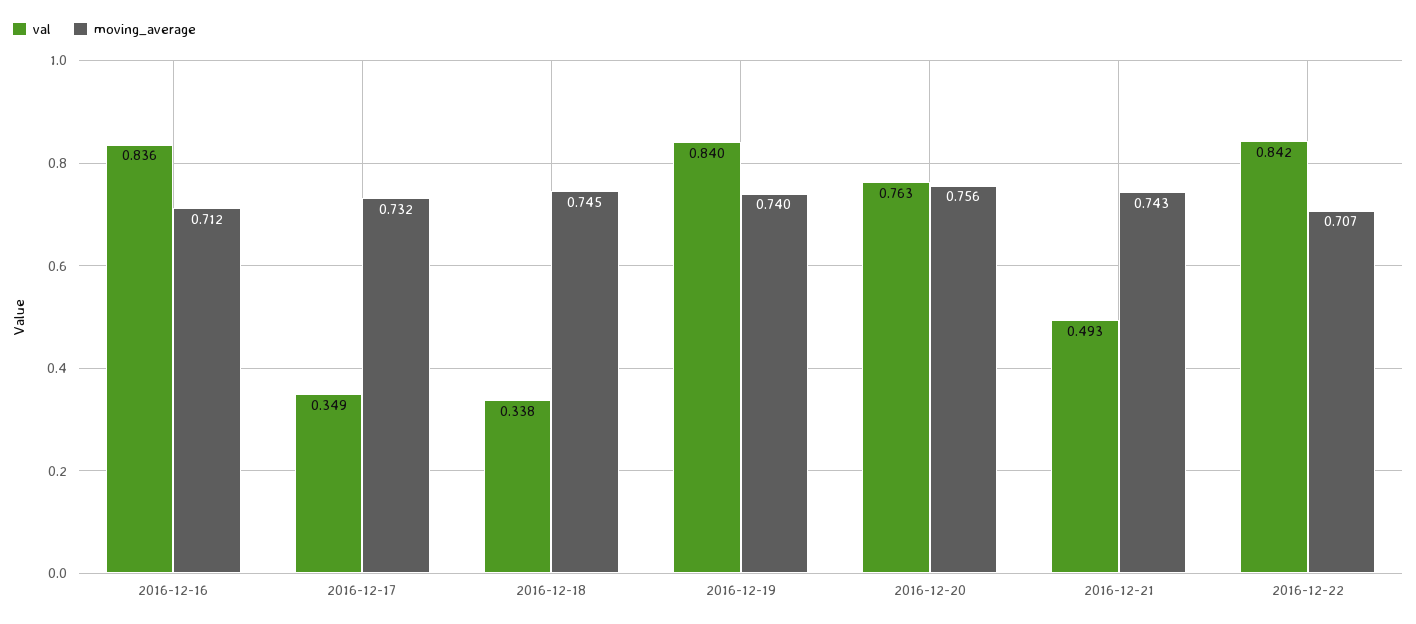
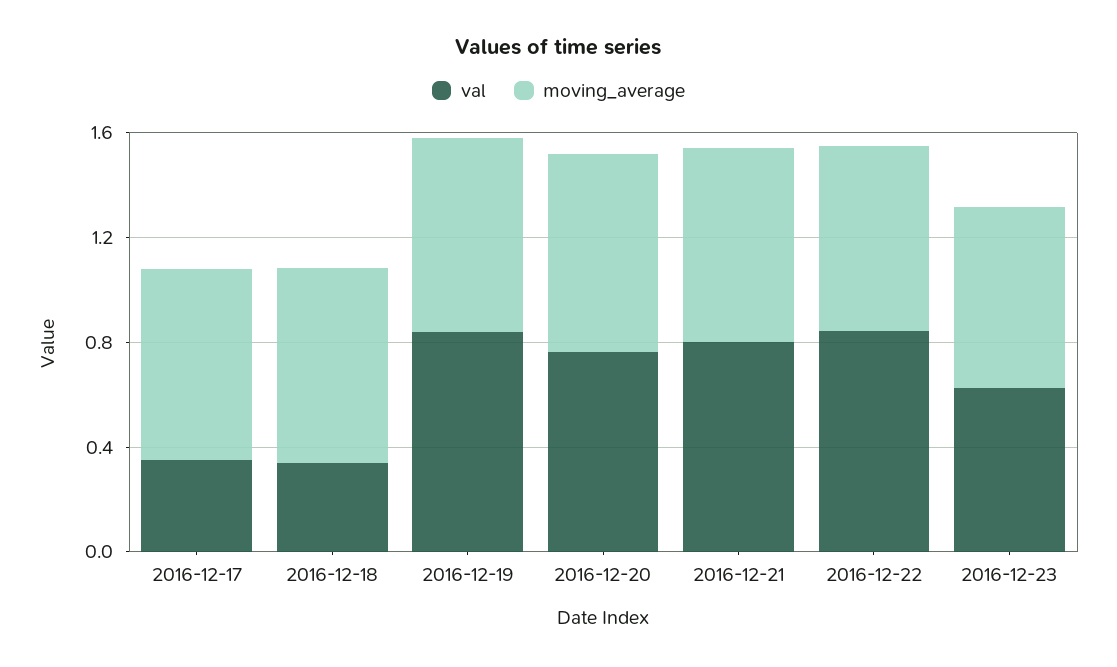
val, 2016-12-16: 0.836 -> none
moving_average, 2016-12-16: 0.712 -> none
val, 2016-12-21: 0.493 -> 0.8
val, 2016-12-23: none -> 0.6
moving_average, 2016-12-23: none -> 0.7

